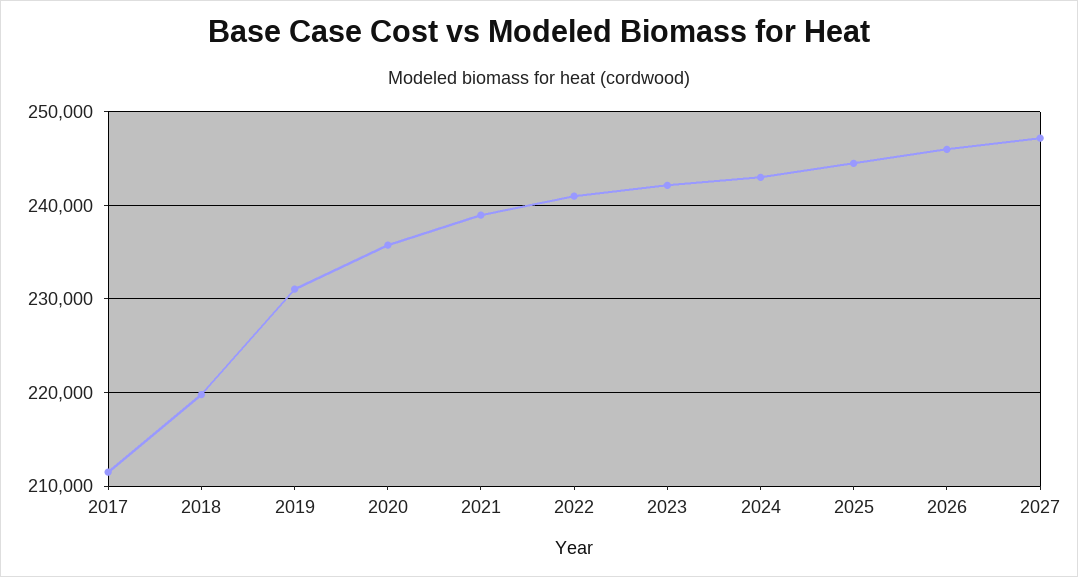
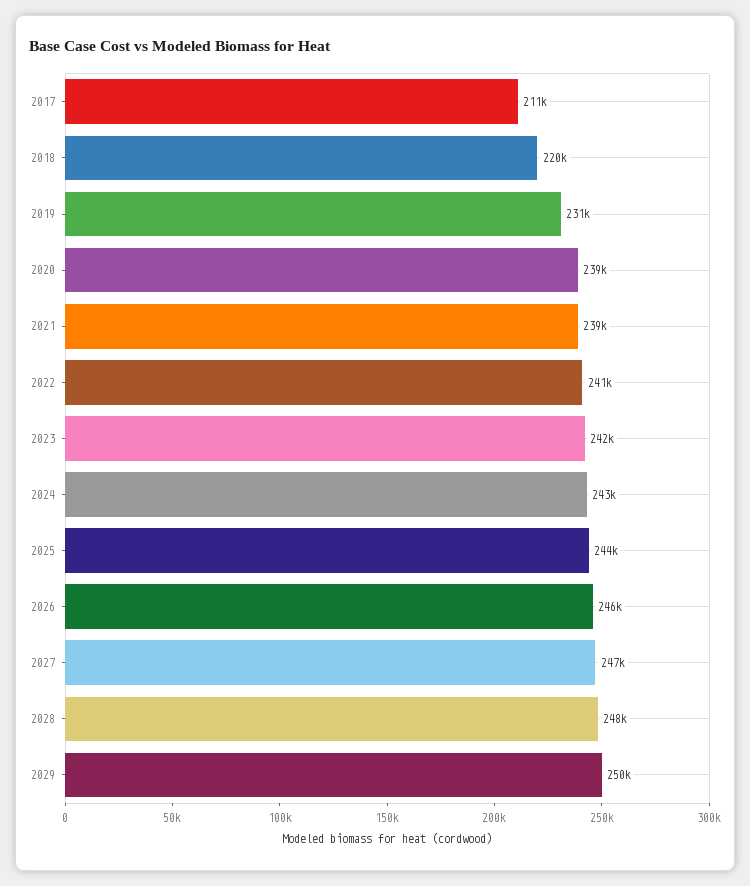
2020: 236000 -> 239000
2028: none -> 248000
2029: none -> 250000

